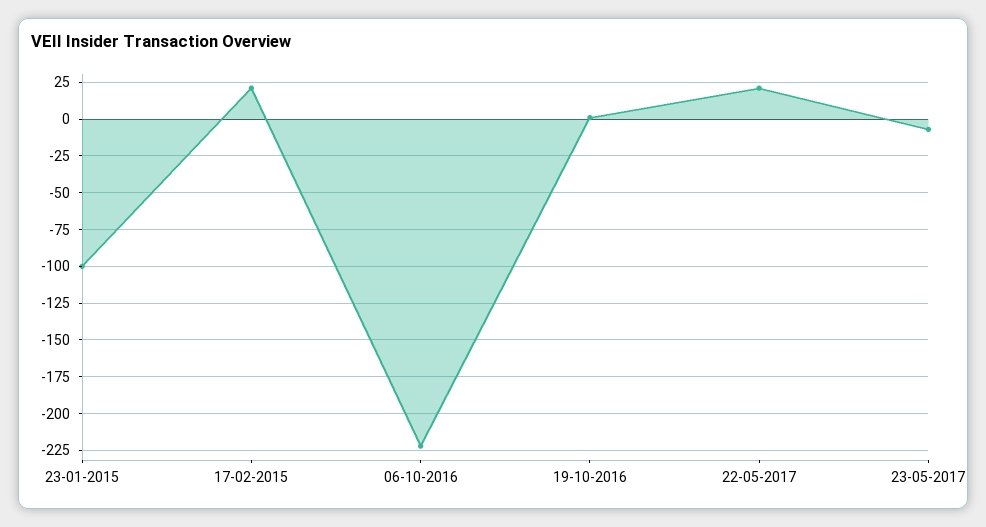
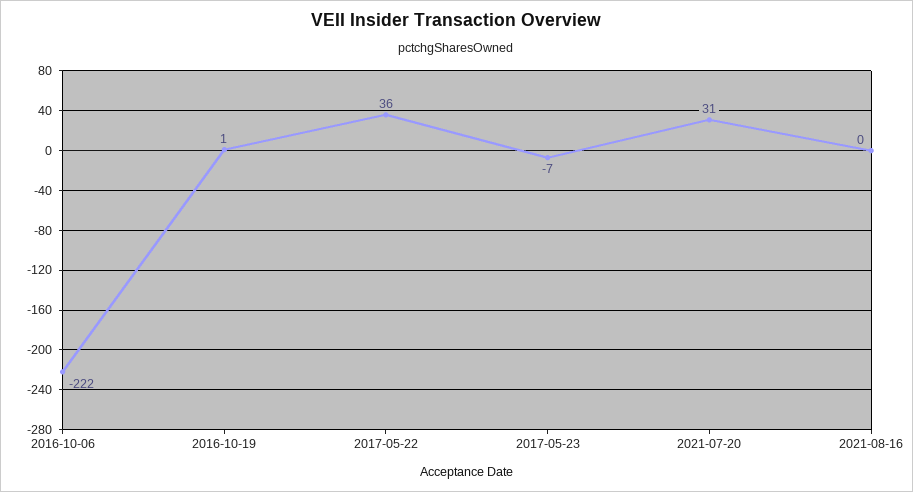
23-01-2015: -100 -> none
17-02-2015: 20 -> none
22-05-2017: 20 -> 36
2021-07-20: none -> 31
2021-08-16: none -> 0

